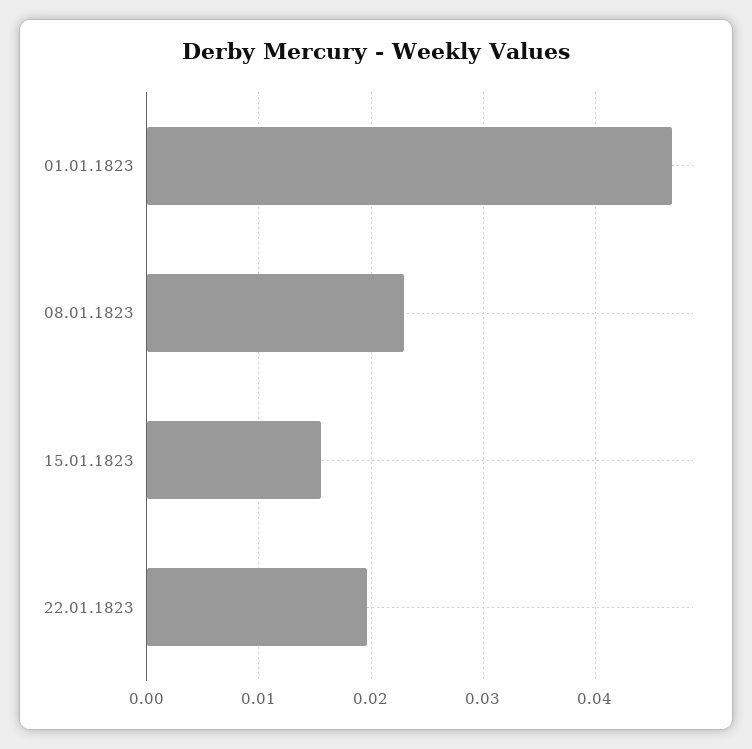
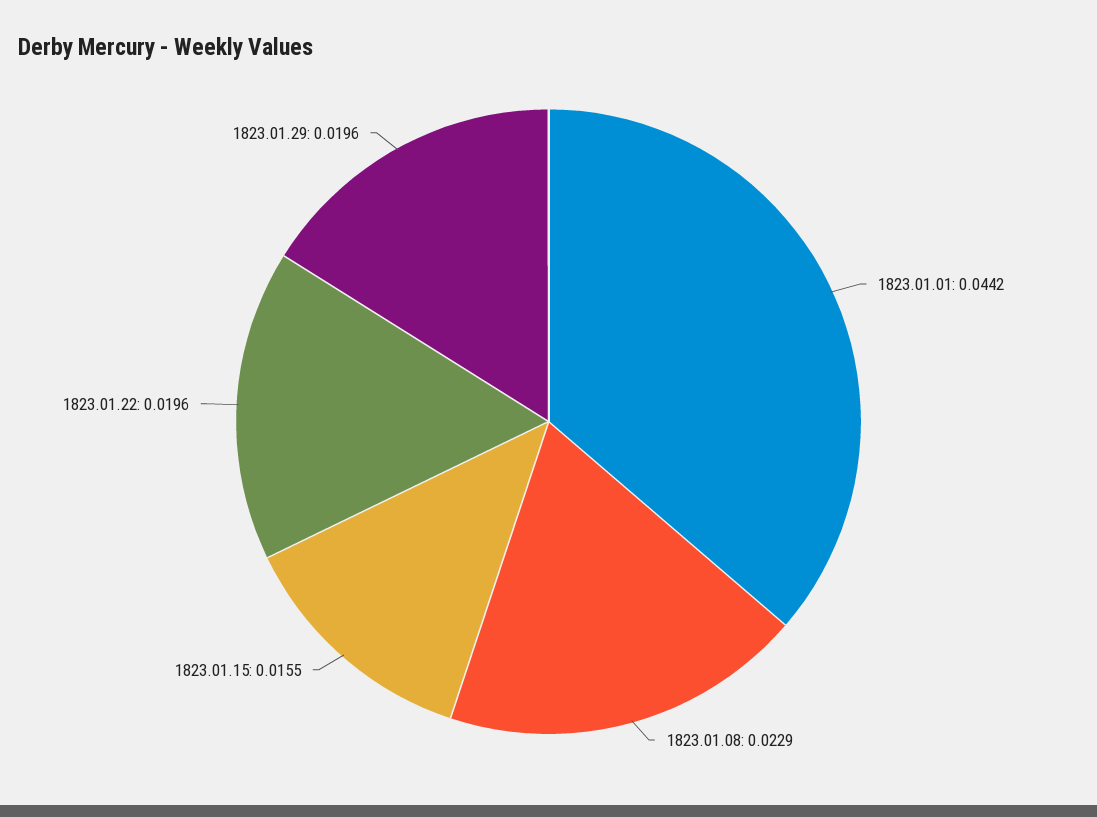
01.01.1823: 0.047 -> 0.0442
1823.01.29: none -> 0.0196

